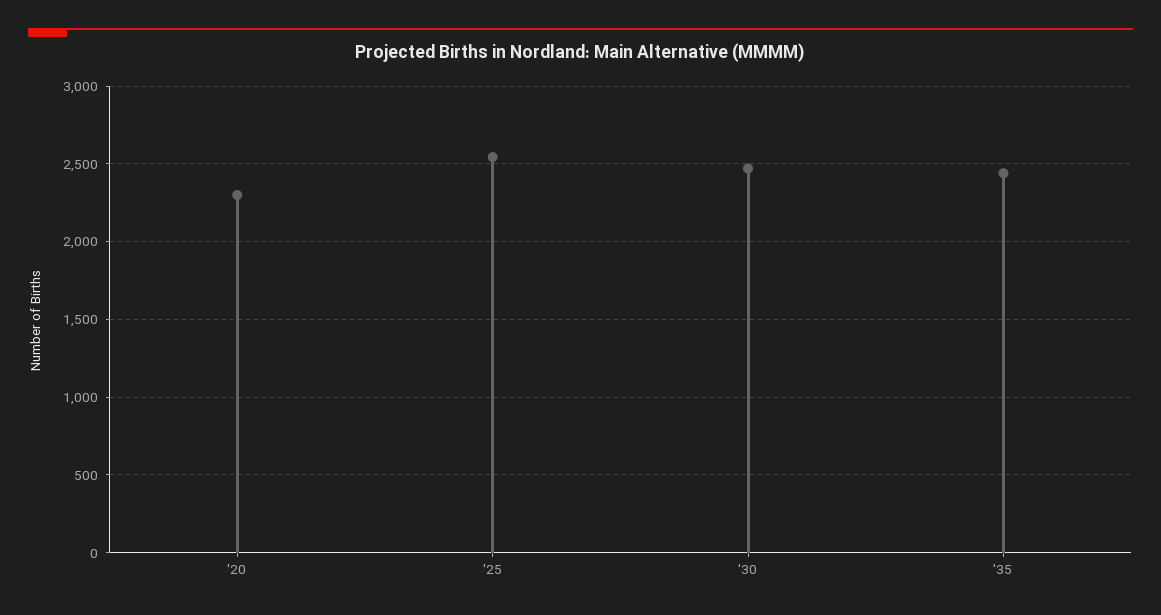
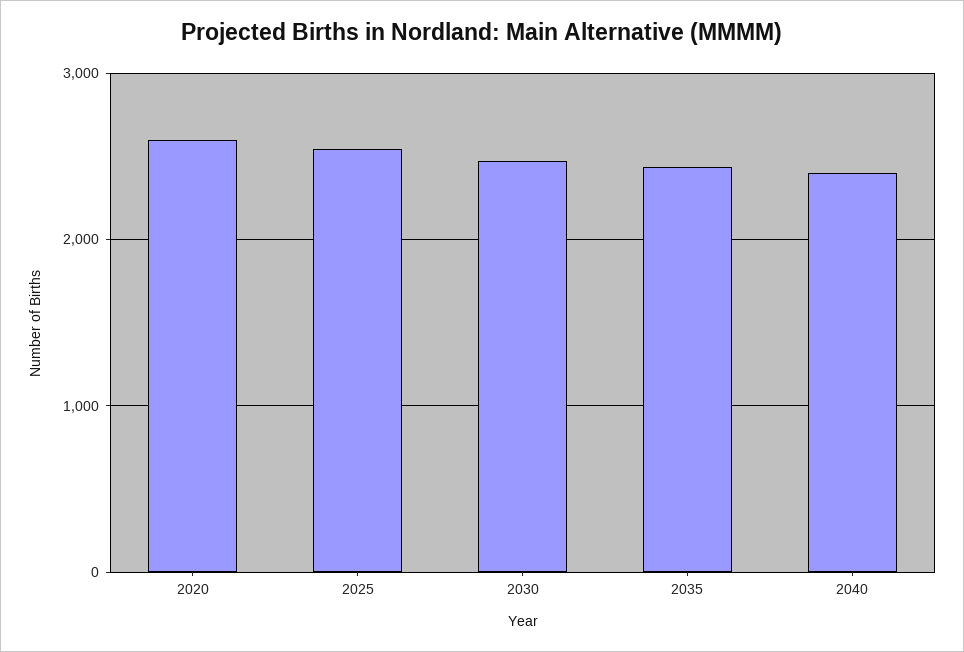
'20: 2300 -> 2600
2040: none -> 2400

